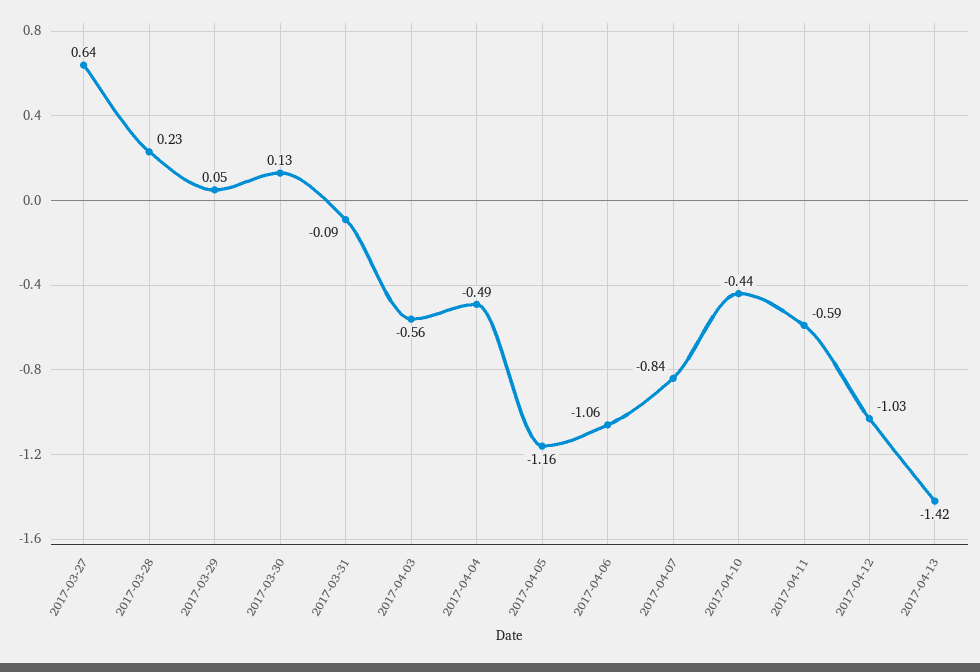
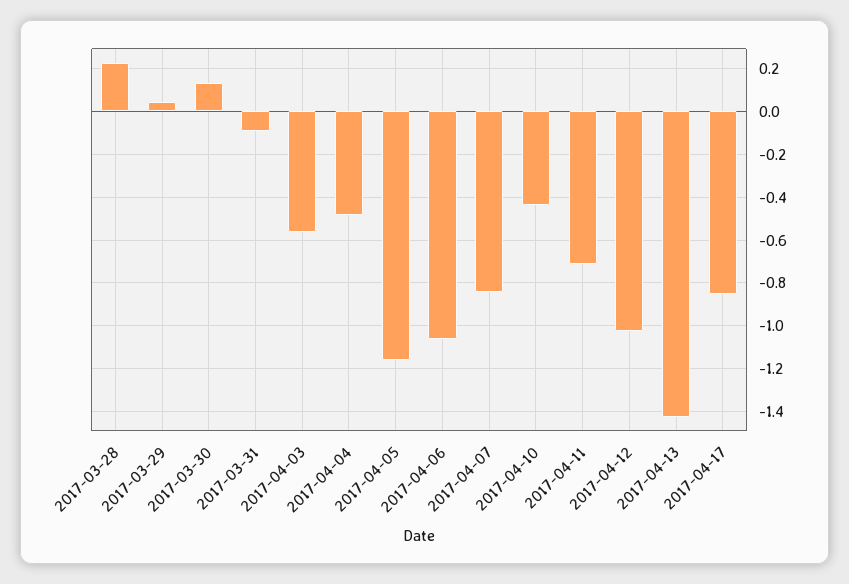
2017-03-27: 0.64 -> none
2017-04-11: -0.59 -> -0.7
2017-04-17: none -> -0.85

